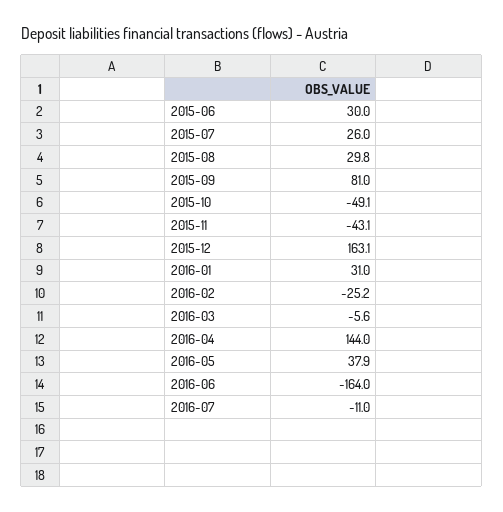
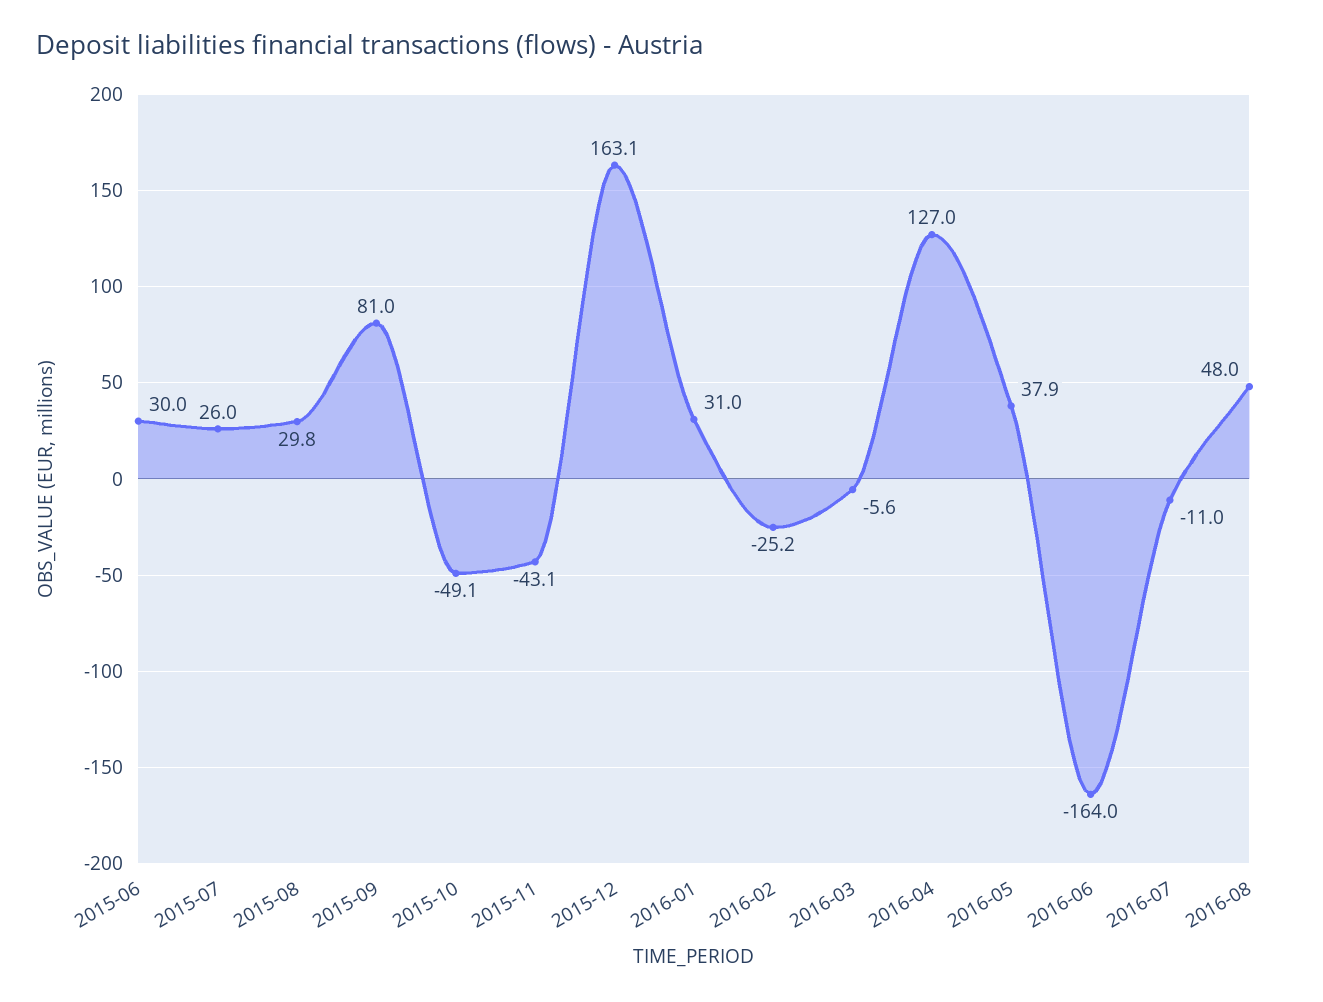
2016-04: 144 -> 127
2016-08: none -> 48

